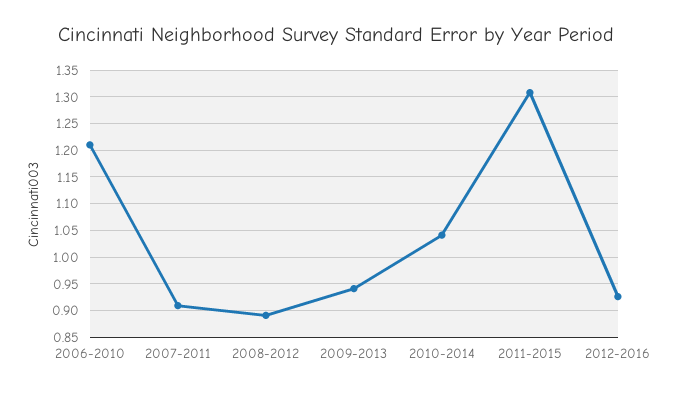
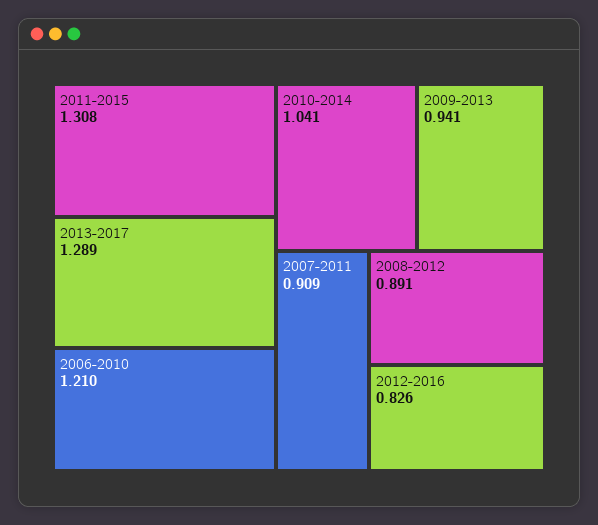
2012-2016: 0.925 -> 0.826
2013-2017: none -> 1.289

